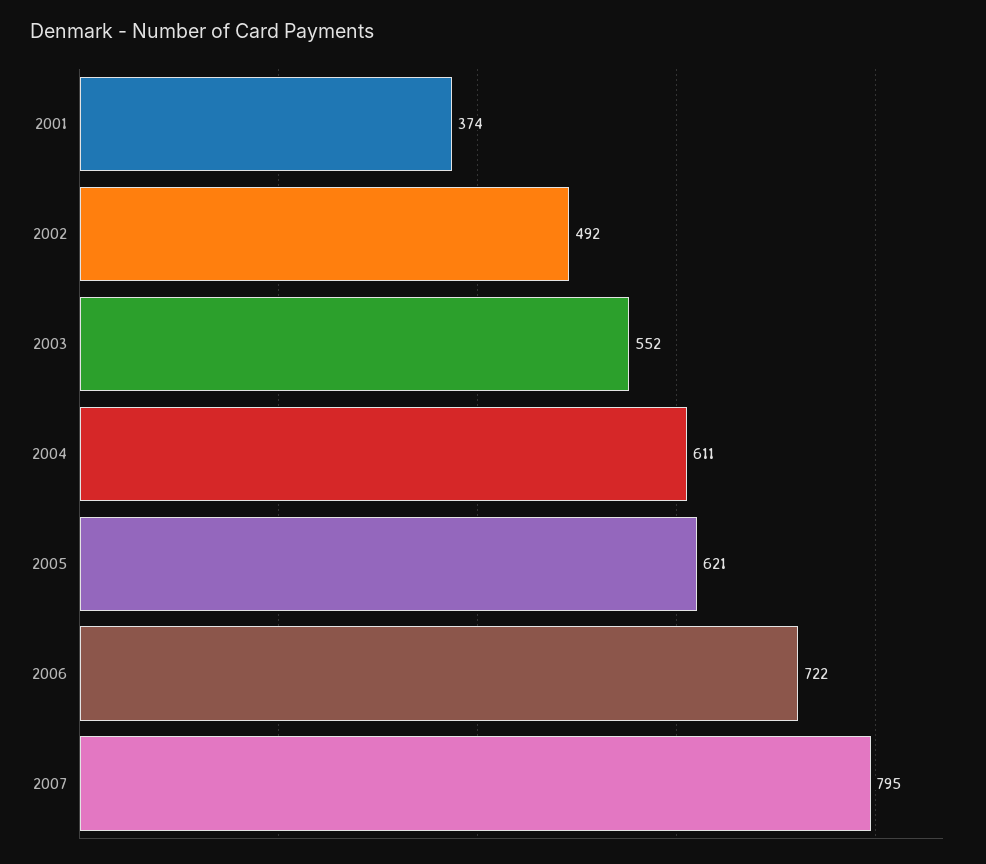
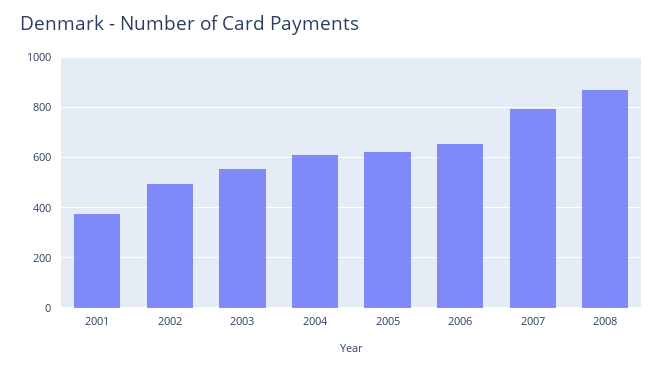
2006: 722 -> 650
2008: none -> 875

